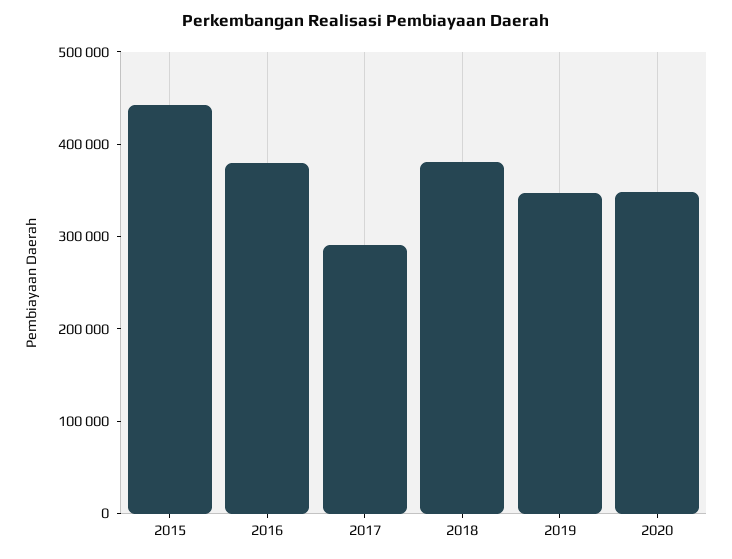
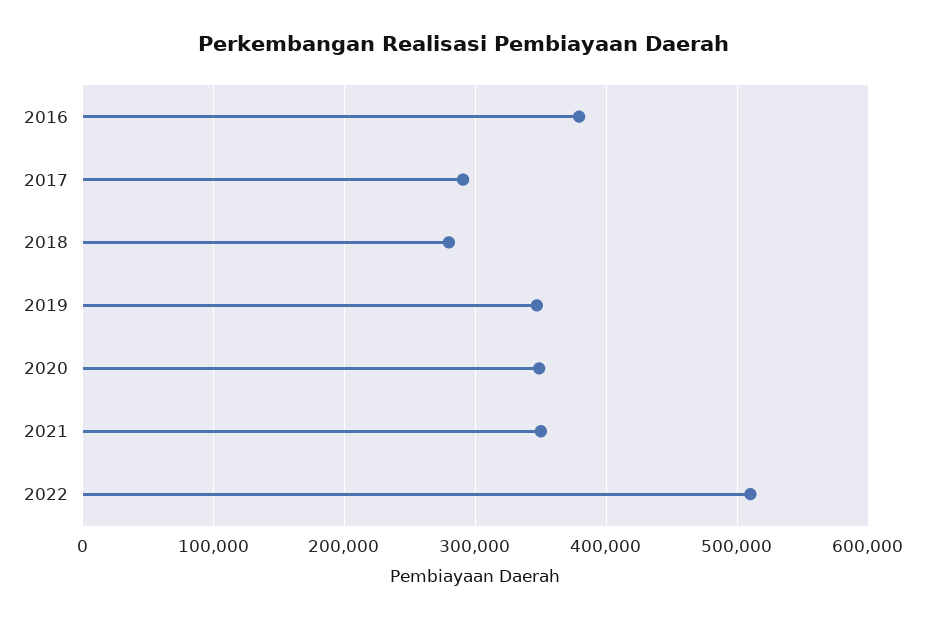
2015: 440000 -> none
2018: 380000 -> 280000
2021: none -> 350000
2022: none -> 510000

